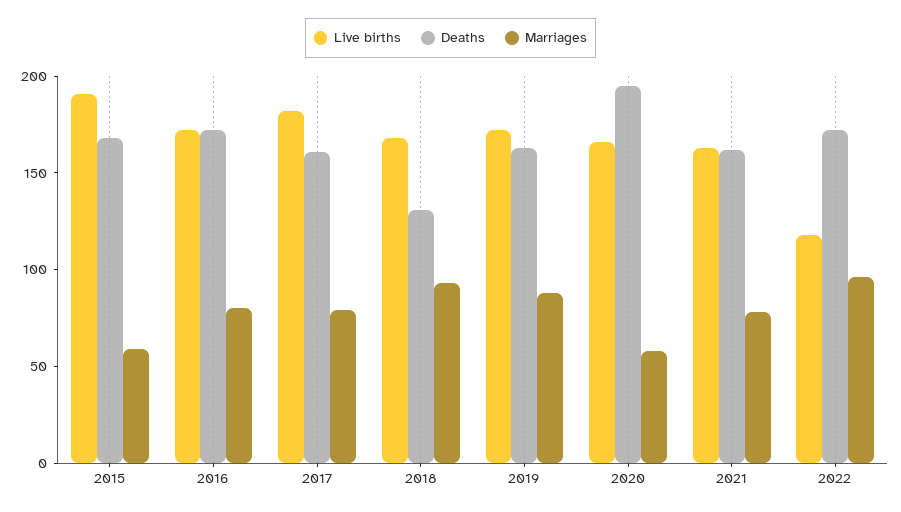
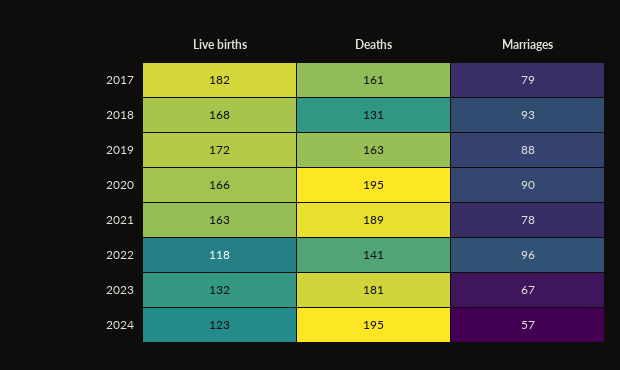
Live births, 2015: 190 -> none
Deaths, 2015: 170 -> none
Marriages, 2015: 60 -> none
Live births, 2016: 170 -> none
Deaths, 2016: 170 -> none
Marriages, 2016: 80 -> none
Marriages, 2020: 60 -> 90
Deaths, 2021: 160 -> 189
Deaths, 2022: 170 -> 141
Live births, 2023: none -> 132
Deaths, 2023: none -> 181
Marriages, 2023: none -> 67
Live births, 2024: none -> 123
Deaths, 2024: none -> 195
Marriages, 2024: none -> 57

